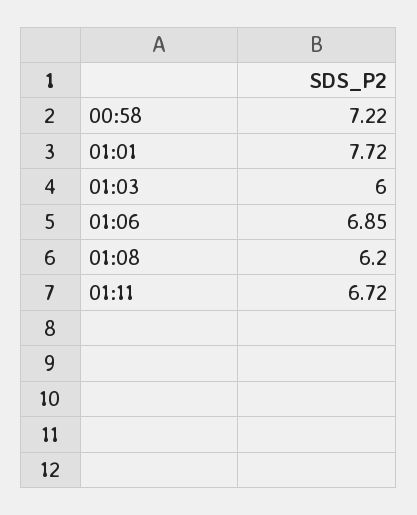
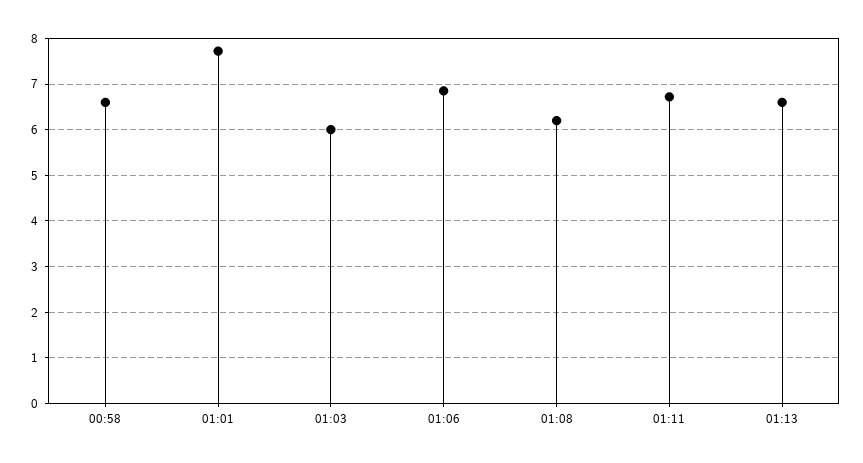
00:58: 7.22 -> 6.6
01:13: none -> 6.6

